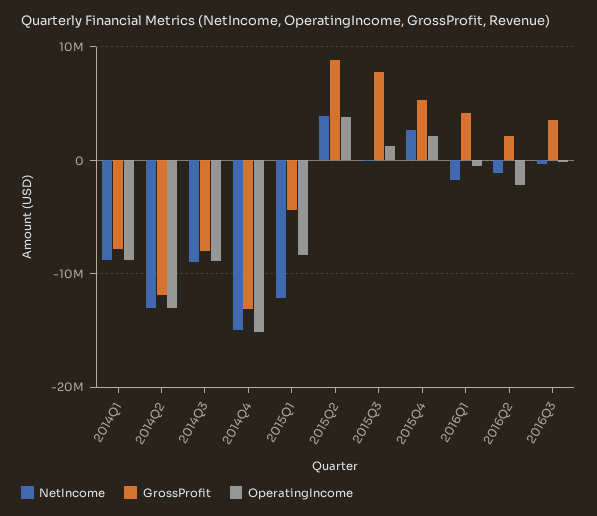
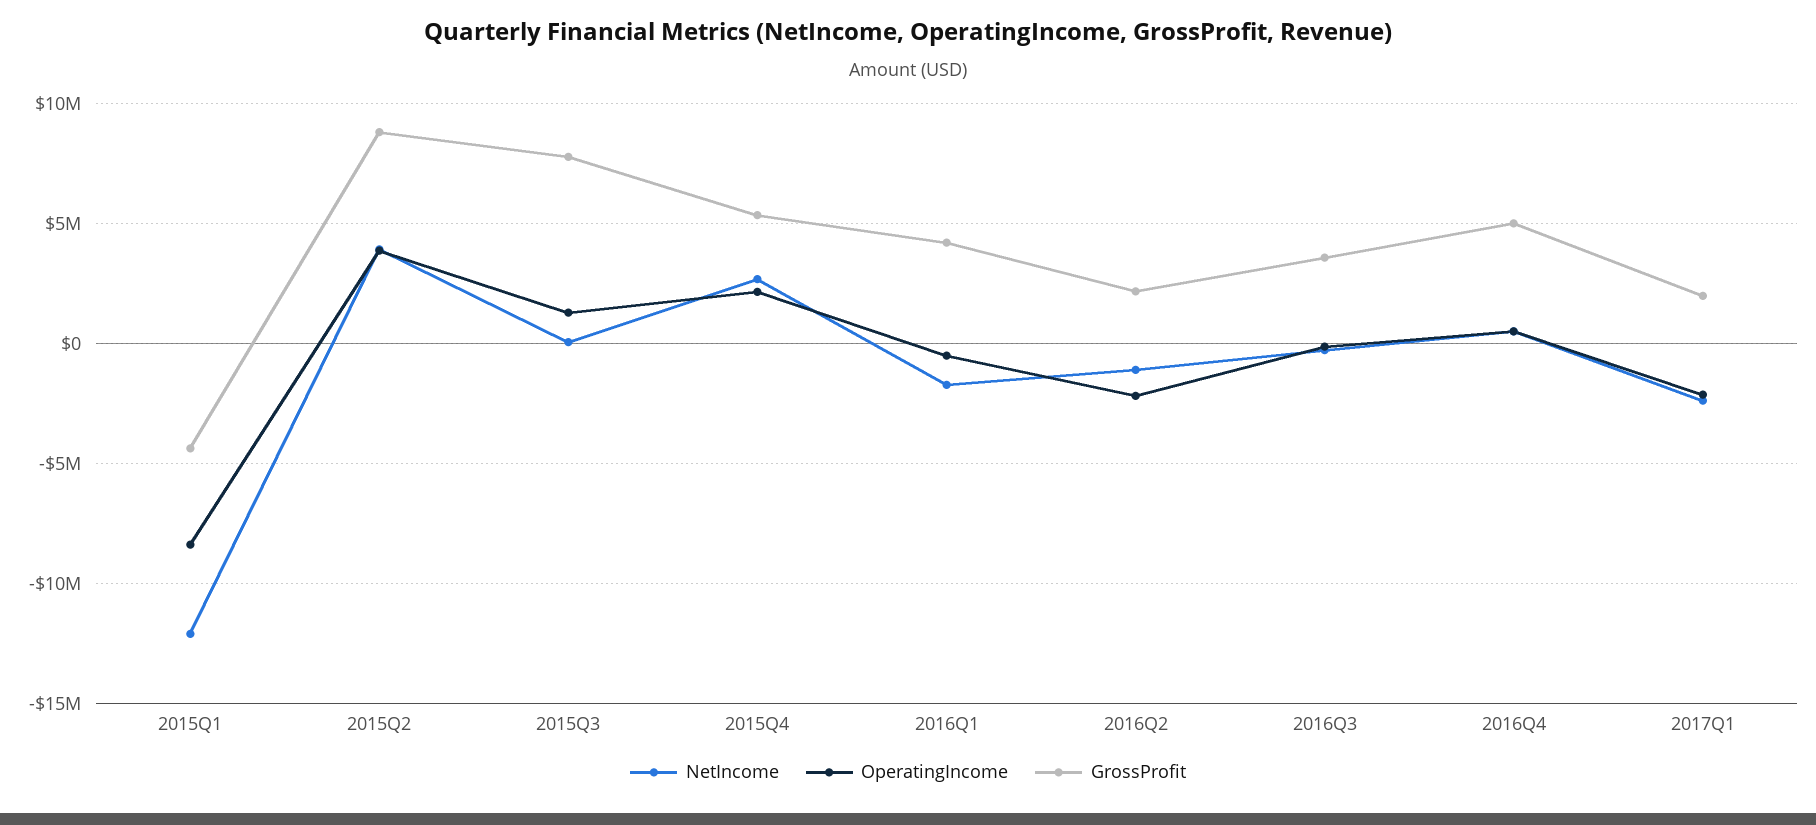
NetIncome, 2014Q1: -9000000 -> none
GrossProfit, 2014Q1: -8000000 -> none
OperatingIncome, 2014Q1: -9000000 -> none
NetIncome, 2014Q2: -13000000 -> none
GrossProfit, 2014Q2: -12000000 -> none
OperatingIncome, 2014Q2: -13000000 -> none
NetIncome, 2014Q3: -9000000 -> none
GrossProfit, 2014Q3: -8000000 -> none
OperatingIncome, 2014Q3: -9000000 -> none
NetIncome, 2014Q4: -15000000 -> none
GrossProfit, 2014Q4: -13000000 -> none
OperatingIncome, 2014Q4: -15000000 -> none
NetIncome, 2016Q4: none -> 500000
OperatingIncome, 2016Q4: none -> 500000
GrossProfit, 2016Q4: none -> 5000000
NetIncome, 2017Q1: none -> -2500000
OperatingIncome, 2017Q1: none -> -2000000
GrossProfit, 2017Q1: none -> 2000000

